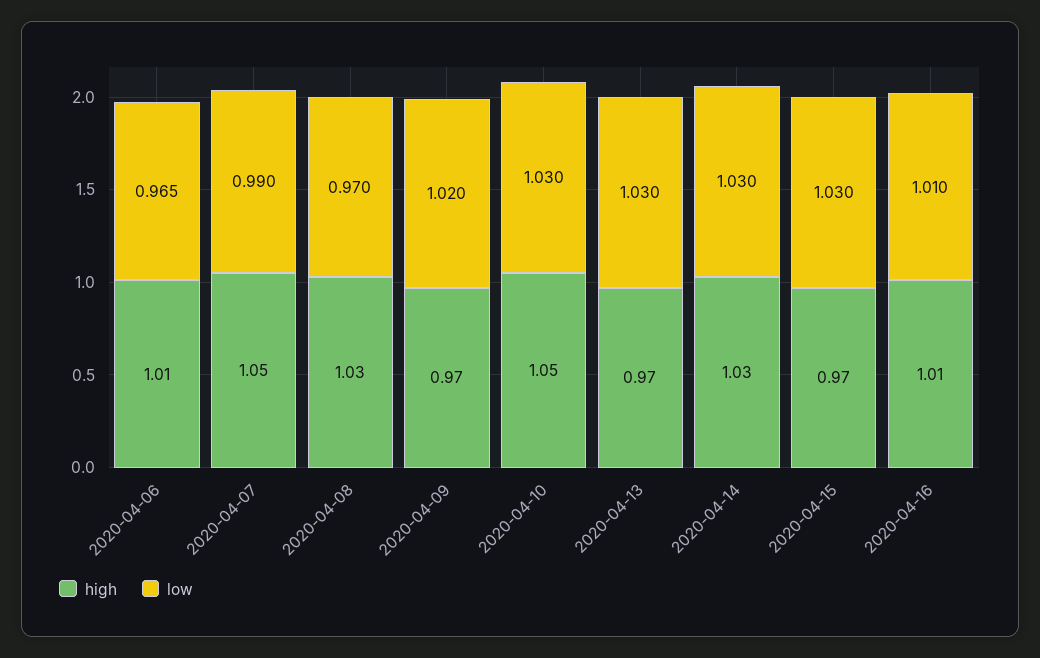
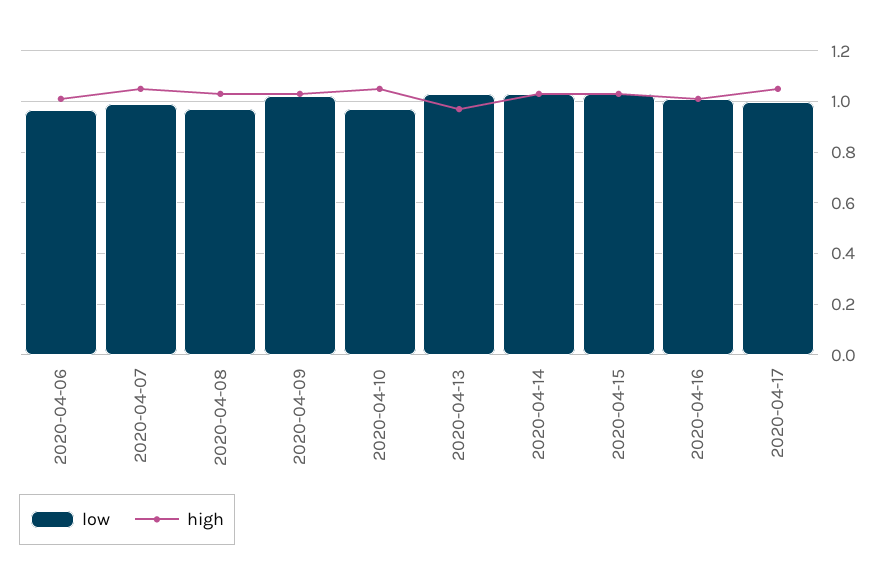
high, 2020-04-09: 0.97 -> 1.025
low, 2020-04-10: 1.03 -> 0.975
high, 2020-04-15: 0.97 -> 1.025
low, 2020-04-17: none -> 1
high, 2020-04-17: none -> 1.05

